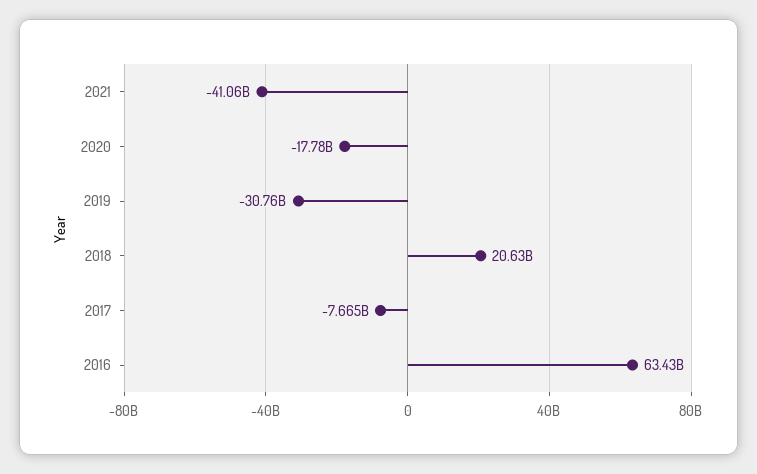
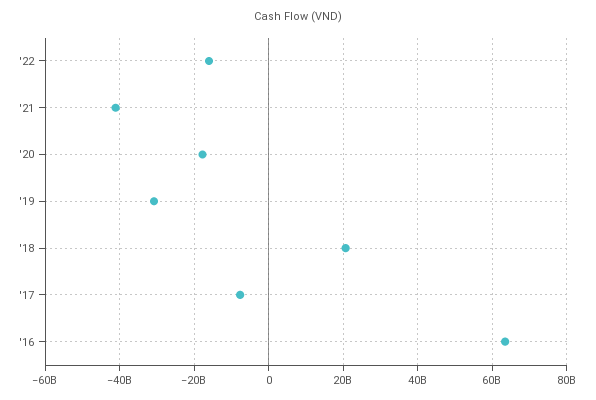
'22: none -> -16000000000

